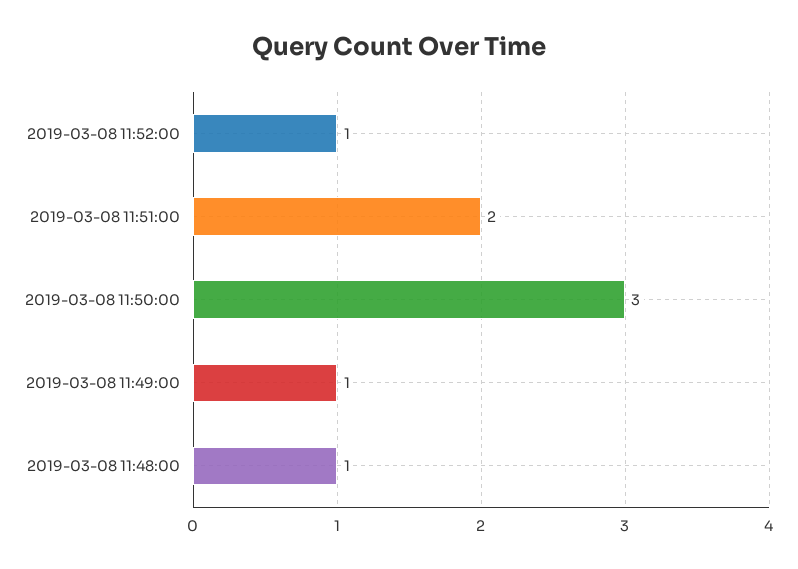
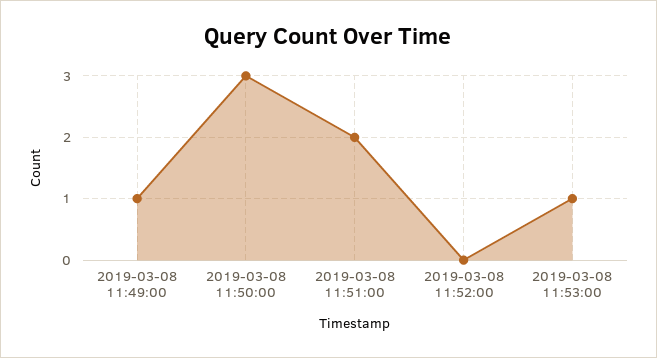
2019-03-08 11:52:00: 1 -> 0
2019-03-08 11:48:00: 1 -> none
2019-03-08 11:53:00: none -> 1

